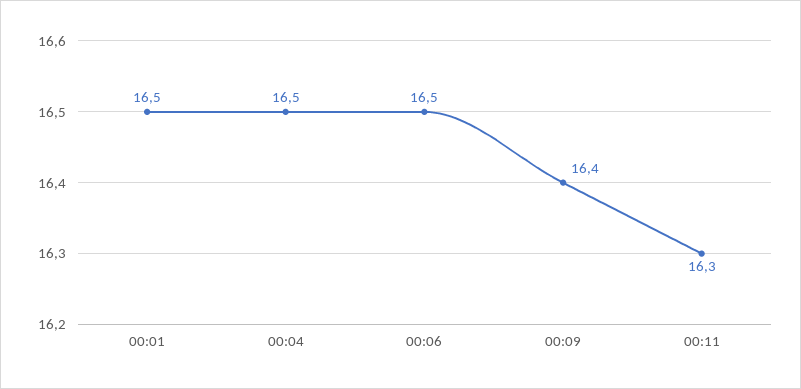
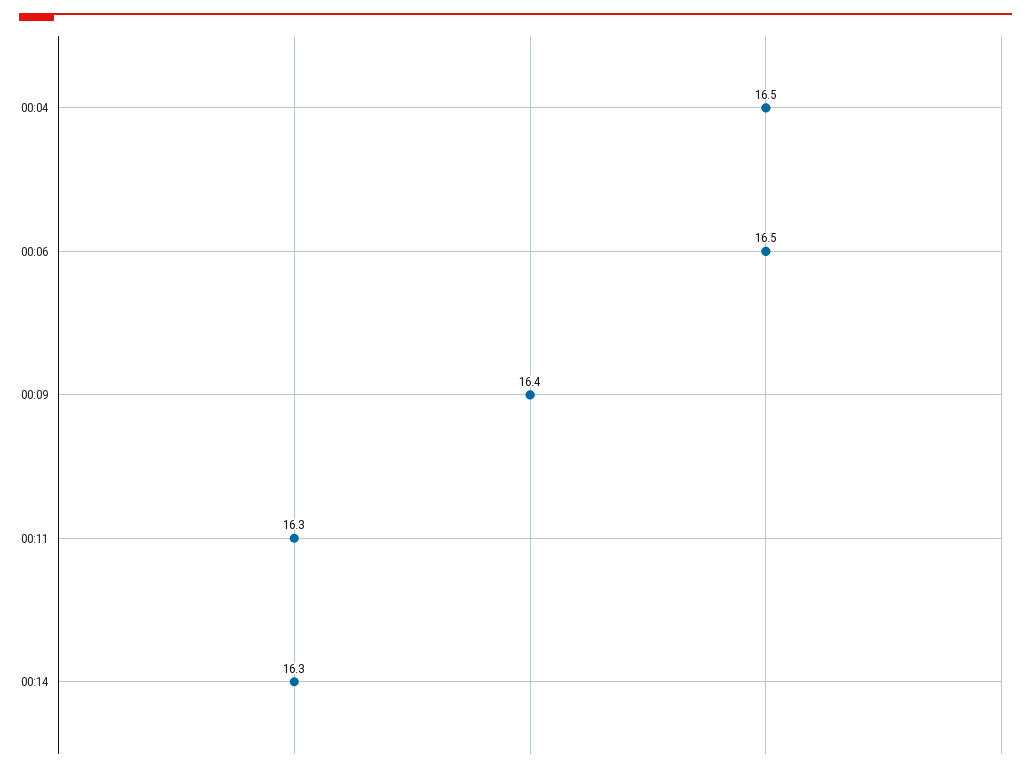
00:01: 16.5 -> none
00:14: none -> 16.3

